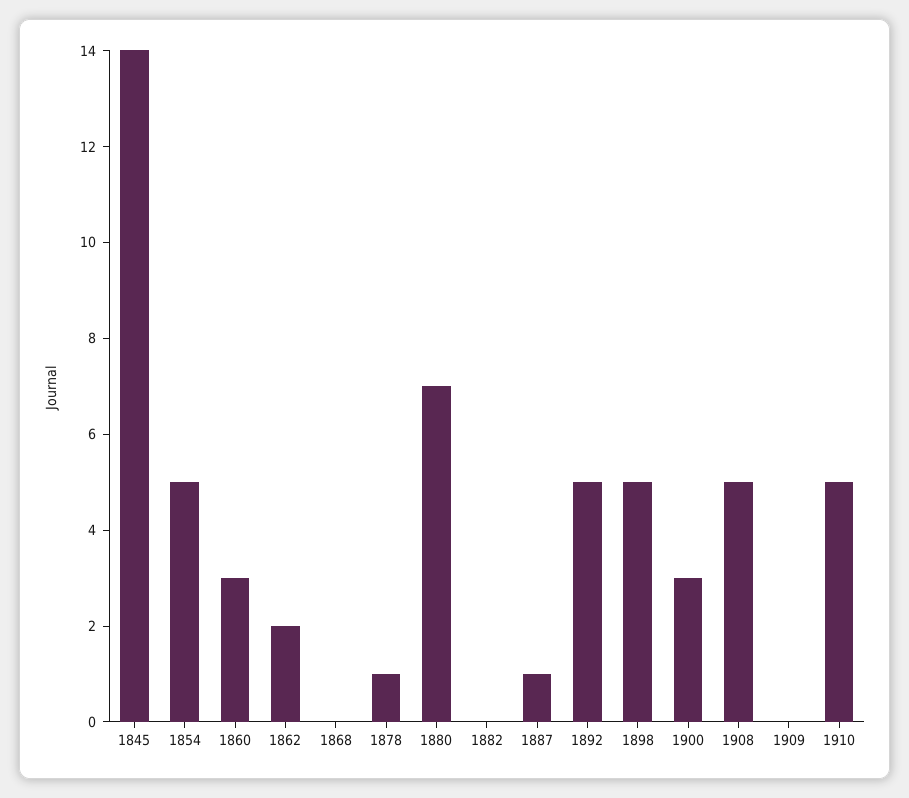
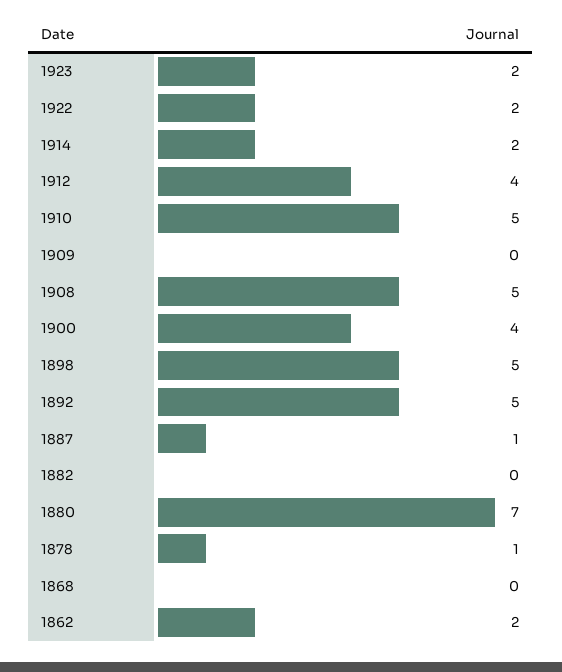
1845: 14 -> none
1854: 5 -> none
1860: 3 -> none
1900: 3 -> 4
1923: none -> 2
1922: none -> 2
1914: none -> 2
1912: none -> 4

